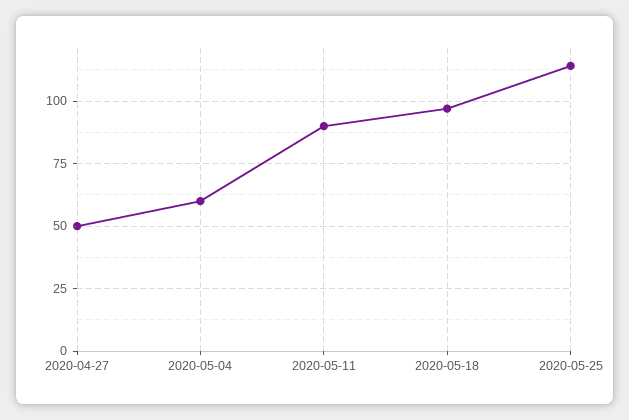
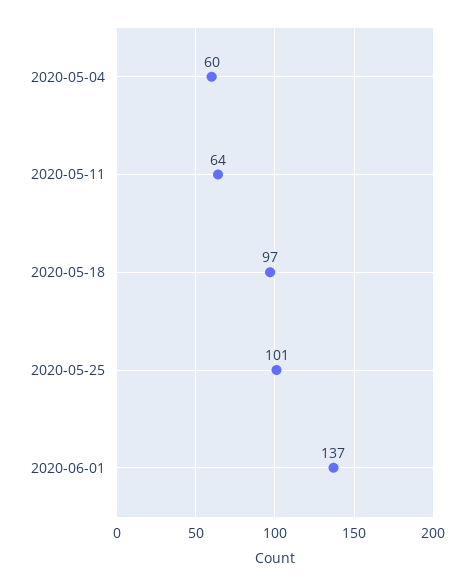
2020-04-27: 50 -> none
2020-05-11: 90 -> 64
2020-05-25: 115 -> 101
2020-06-01: none -> 137

